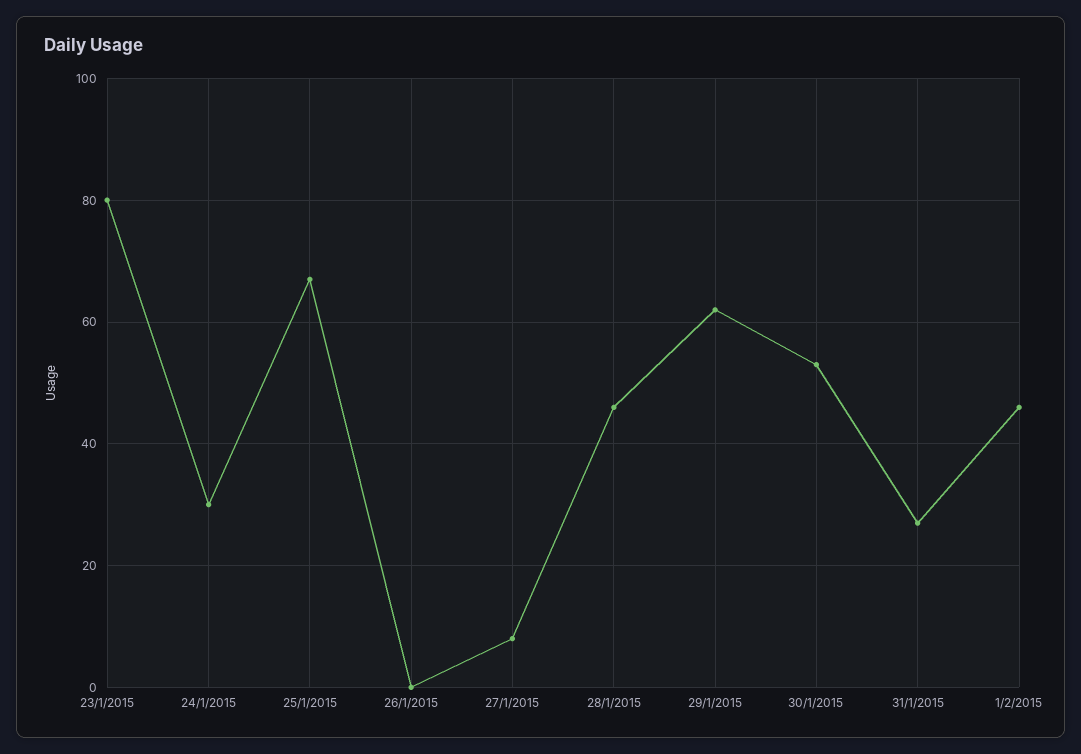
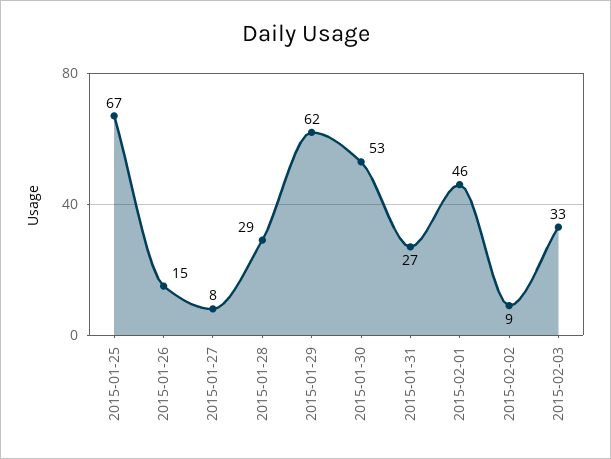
23/1/2015: 80 -> none
24/1/2015: 30 -> none
26/1/2015: 0 -> 15
28/1/2015: 45 -> 29
2015-02-02: none -> 9
2015-02-03: none -> 33

